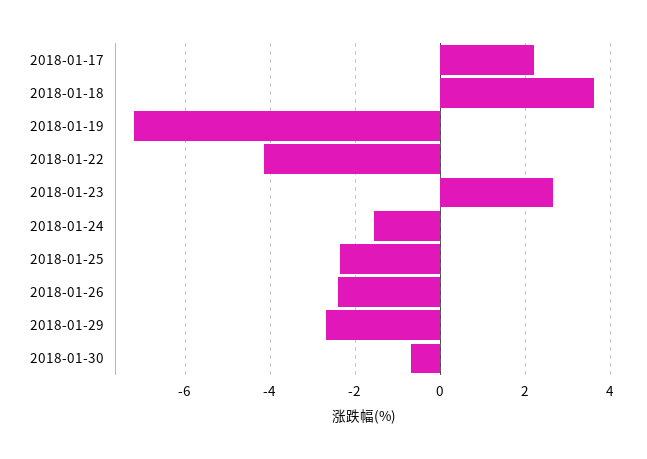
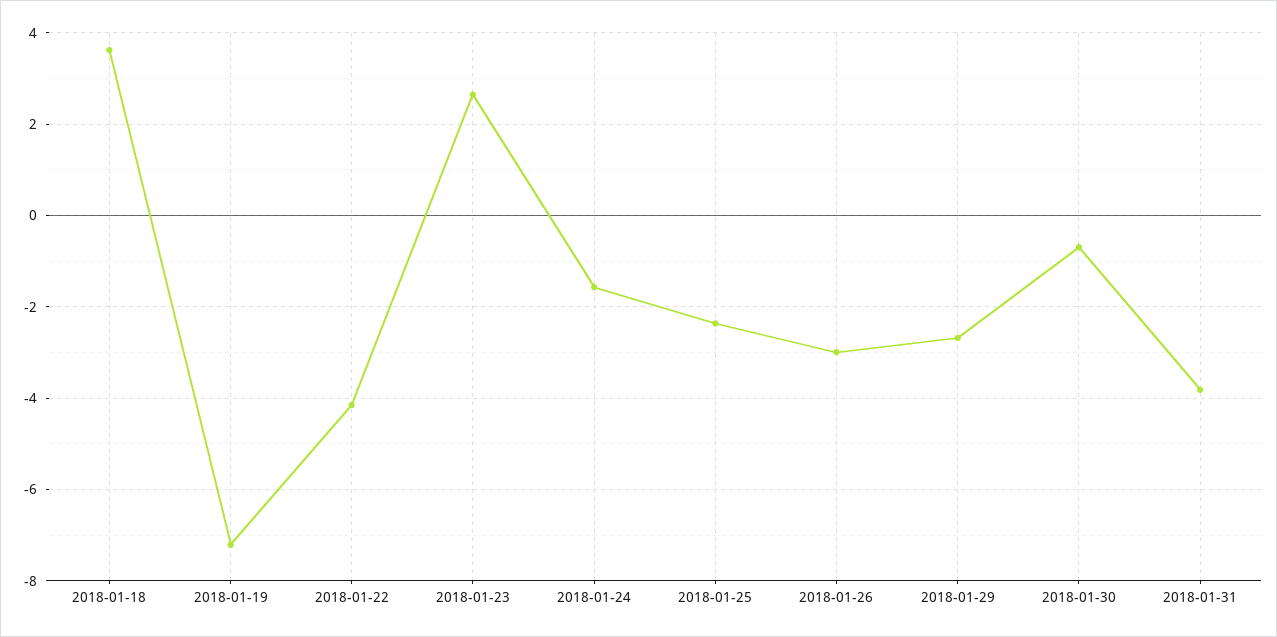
2018-01-17: 2.2 -> none
2018-01-26: -2.4 -> -3
2018-01-31: none -> -3.8

